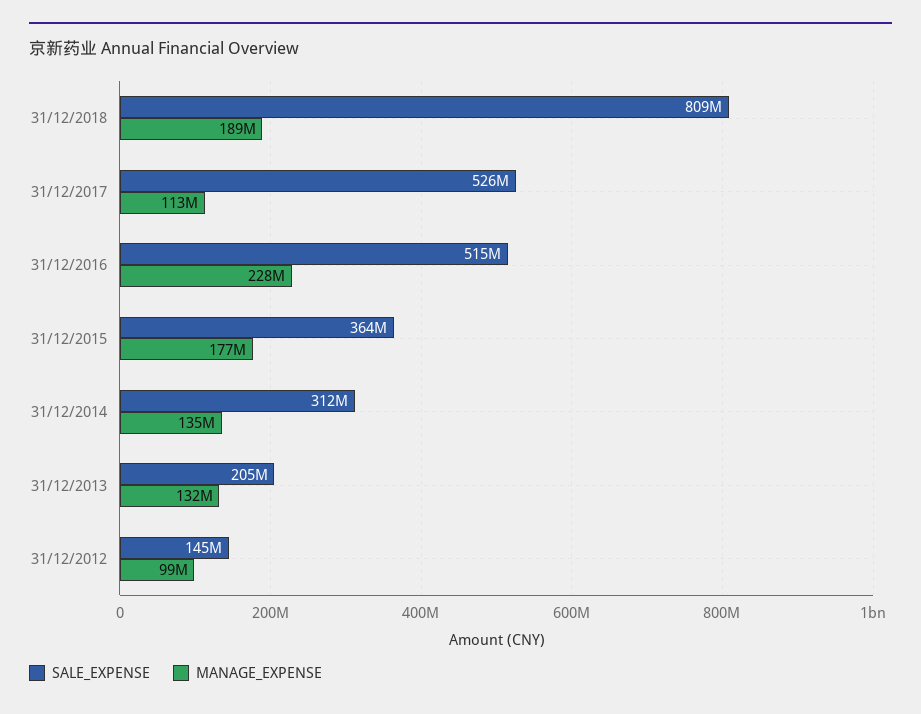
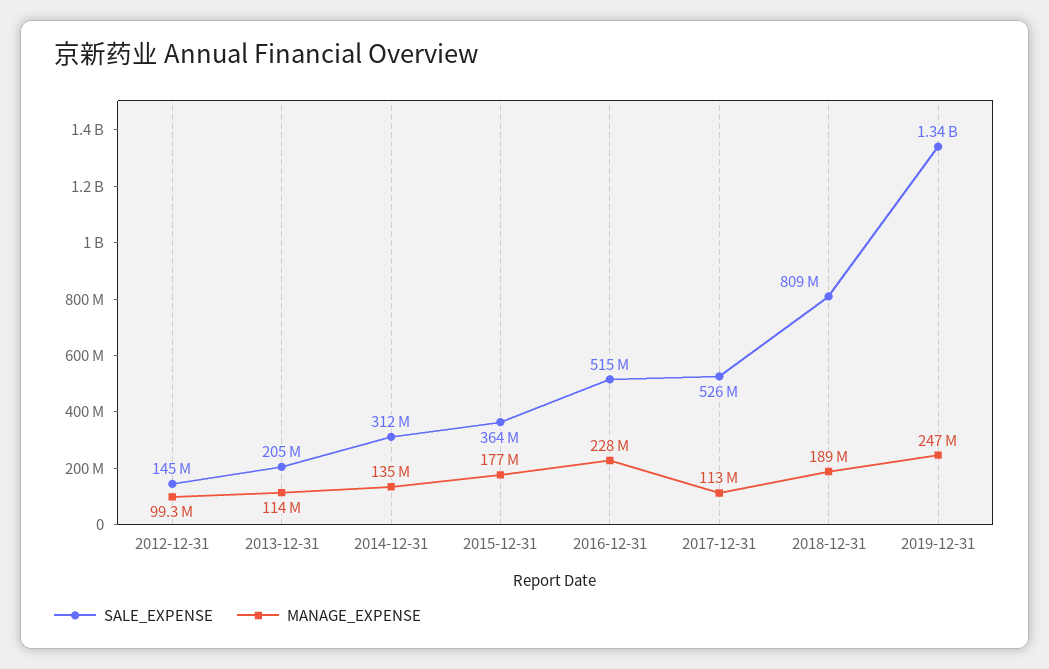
MANAGE_EXPENSE, 31/12/2013: 132000000 -> 114000000
SALE_EXPENSE, 2019-12-31: none -> 1340000000
MANAGE_EXPENSE, 2019-12-31: none -> 247000000

